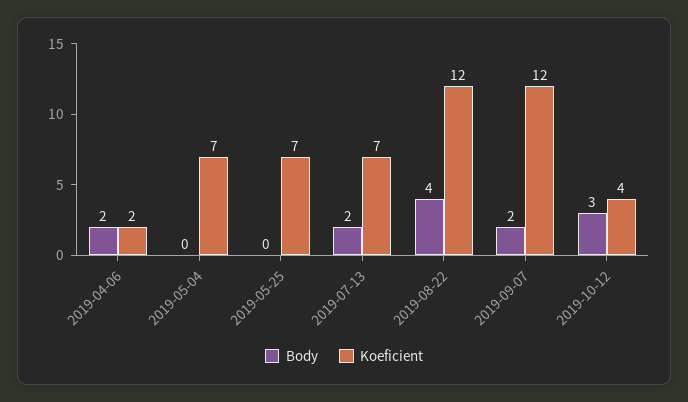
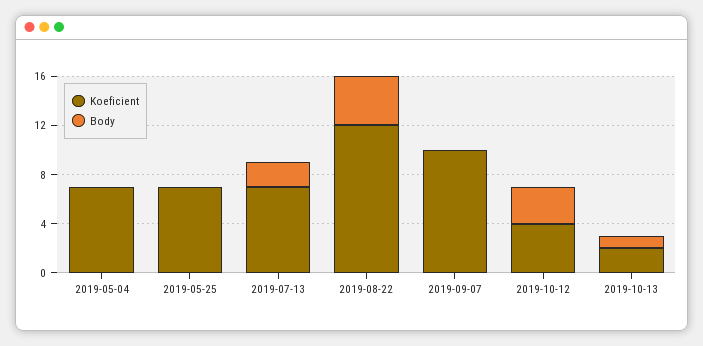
Body, 2019-04-06: 2 -> none
Koeficient, 2019-04-06: 2 -> none
Body, 2019-09-07: 2 -> 0
Koeficient, 2019-09-07: 12 -> 10
Koeficient, 2019-10-13: none -> 2
Body, 2019-10-13: none -> 1

